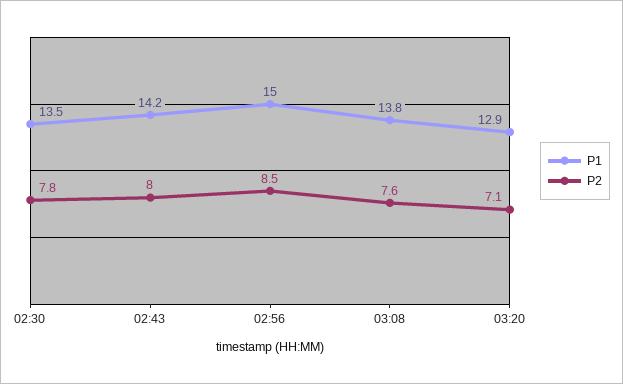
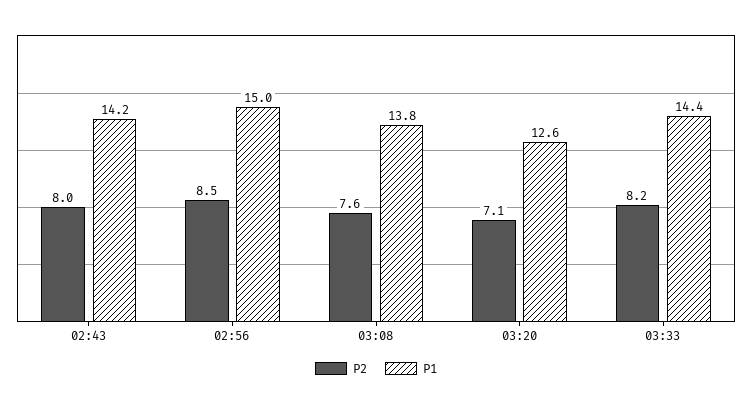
P1, 02:30: 13.5 -> none
P2, 02:30: 7.8 -> none
P1, 03:20: 12.9 -> 12.6
P2, 03:33: none -> 8.2
P1, 03:33: none -> 14.4

